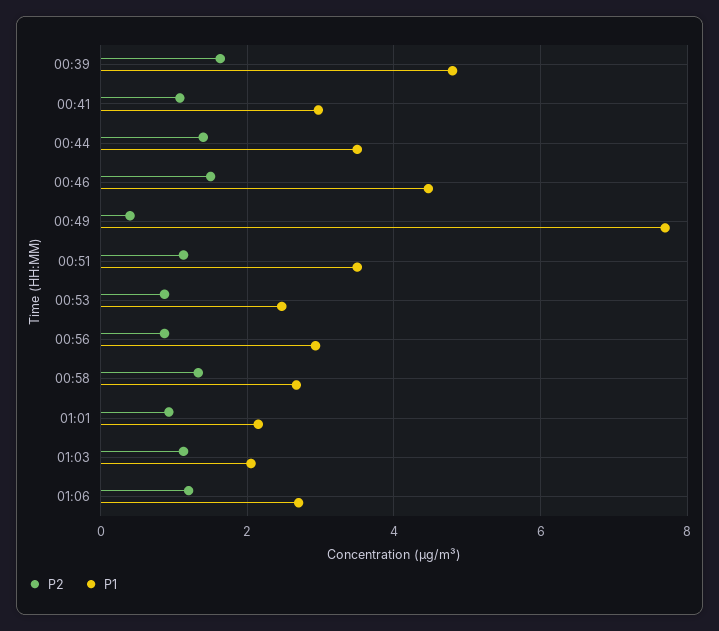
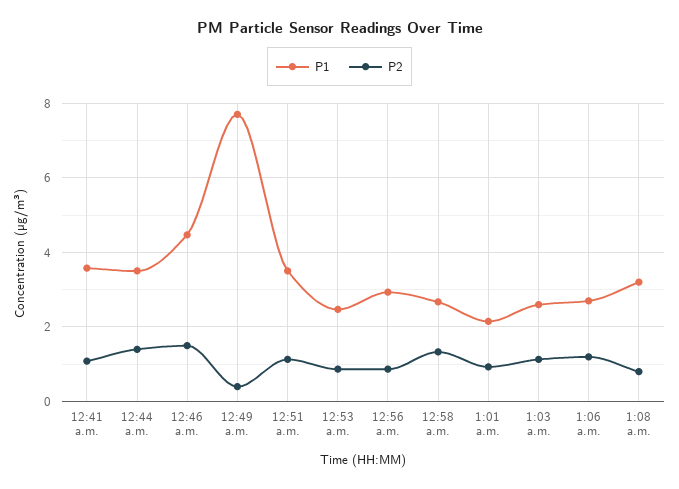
P2, 00:39: 1.6 -> none
P1, 00:39: 4.8 -> none
P1, 00:41: 3 -> 3.6
P1, 01:03: 2 -> 2.6
P1, 1:08 a.m.: none -> 3.2
P2, 1:08 a.m.: none -> 0.8

